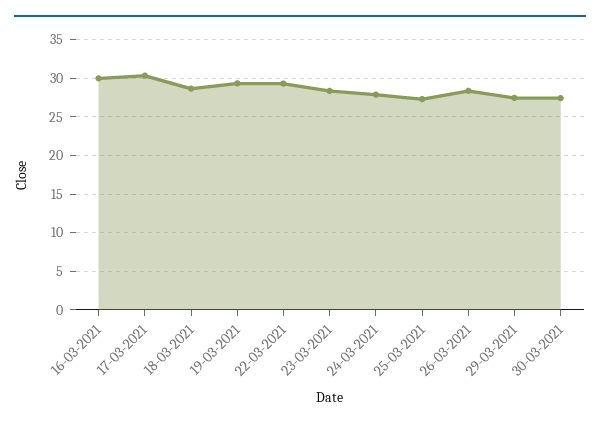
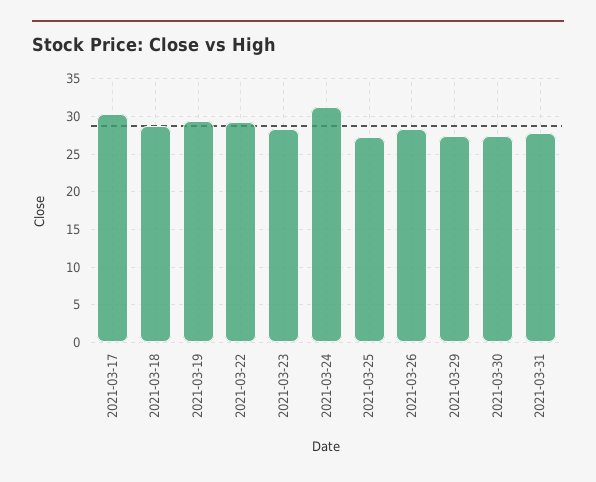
16-03-2021: 30 -> none
24-03-2021: 28 -> 31
2021-03-31: none -> 28

